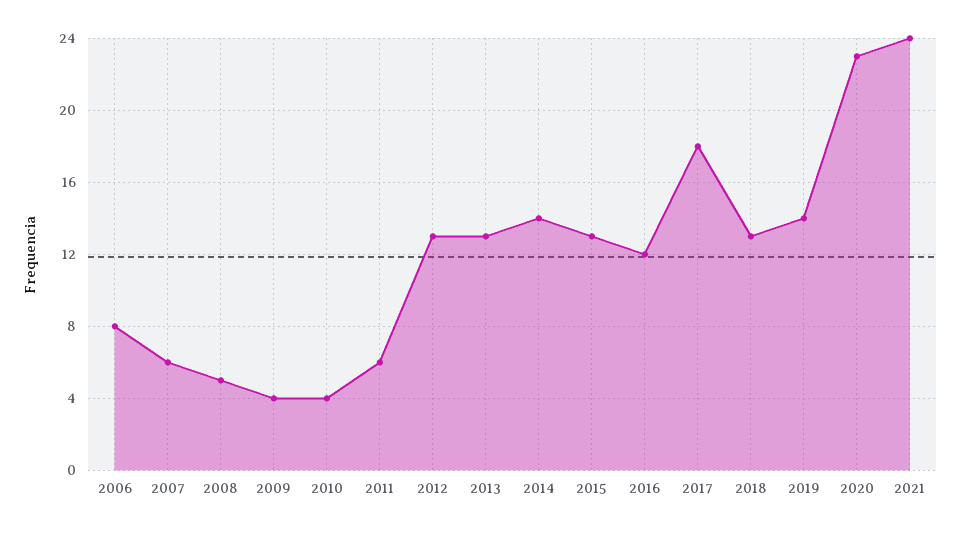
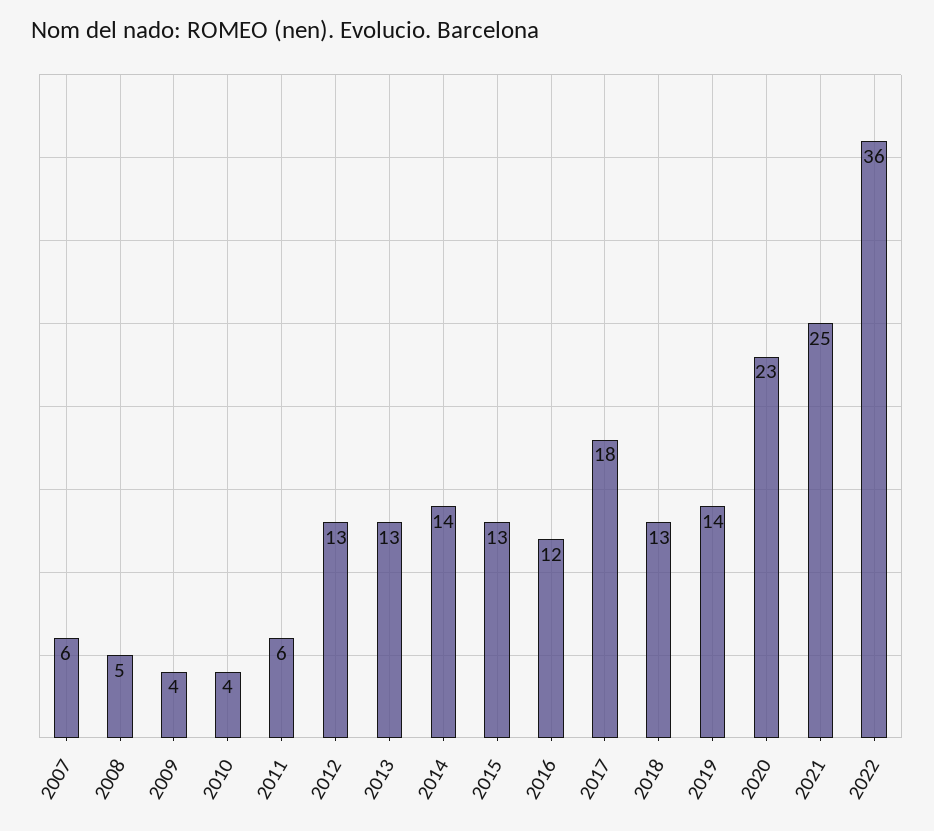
2006: 8 -> none
2021: 24 -> 25
2022: none -> 36

